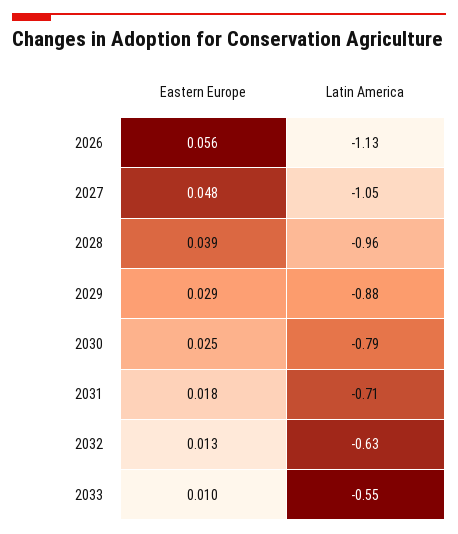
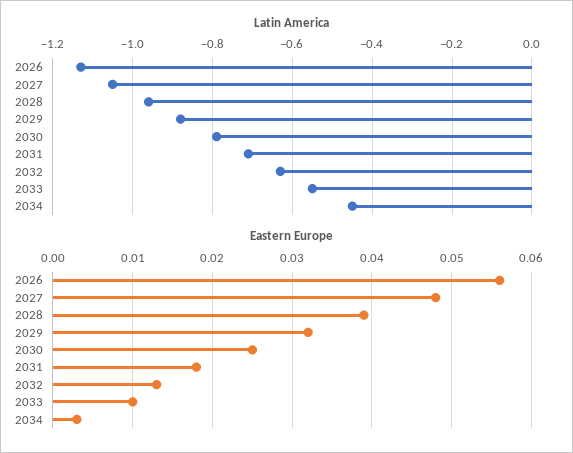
Eastern Europe, 2029: 0.029 -> 0.032
Latin America, 2034: none -> -0.45
Eastern Europe, 2034: none -> 0.003

